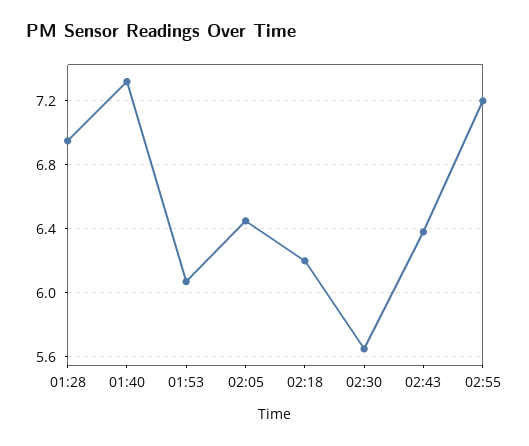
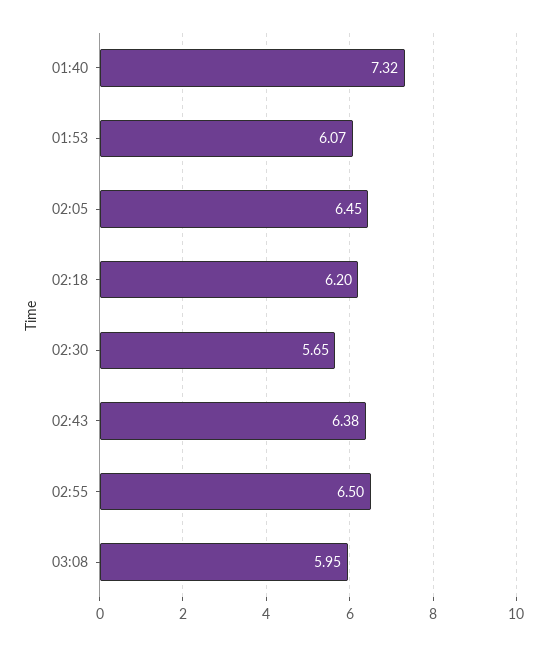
01:28: 6.95 -> none
02:55: 7.2 -> 6.5
03:08: none -> 5.95

